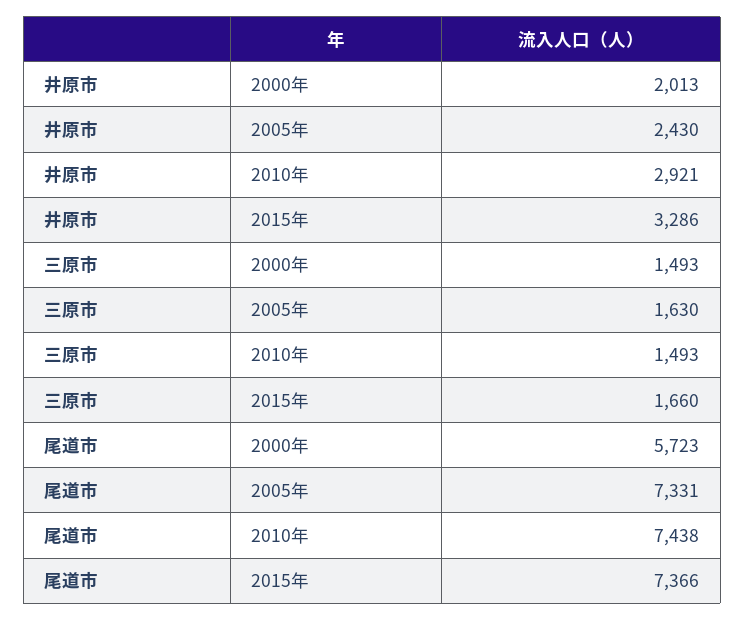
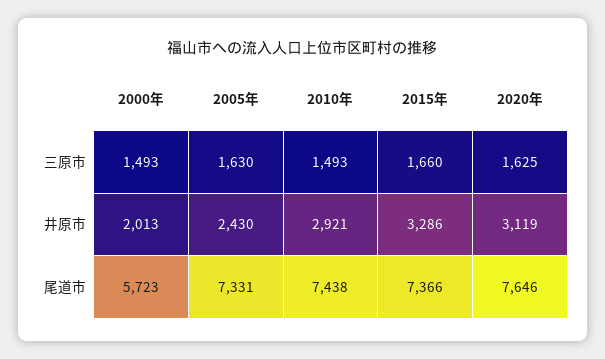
三原市, 2020年: none -> 1625
井原市, 2020年: none -> 3119
尾道市, 2020年: none -> 7646

